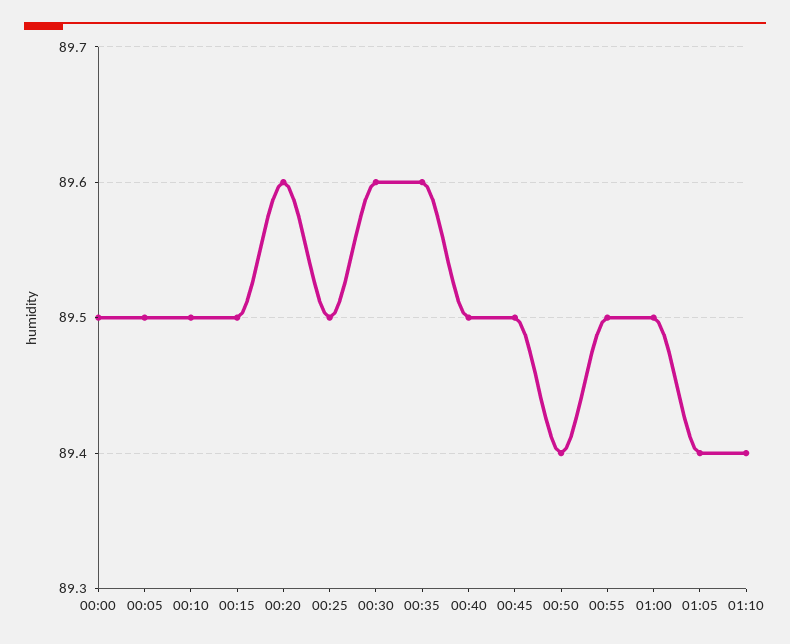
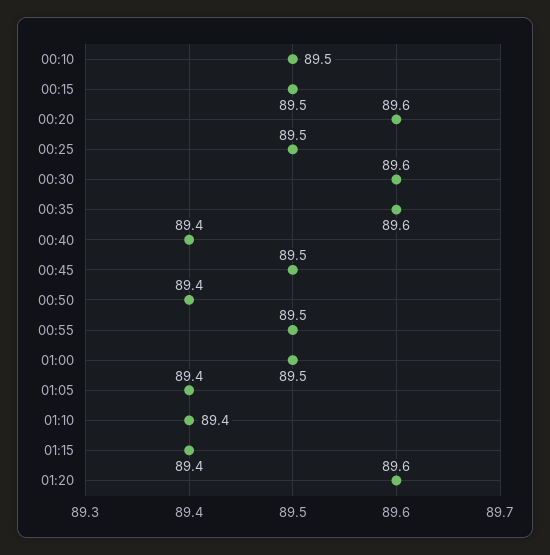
00:00: 89.5 -> none
00:05: 89.5 -> none
00:40: 89.5 -> 89.4
01:15: none -> 89.4
01:20: none -> 89.6

